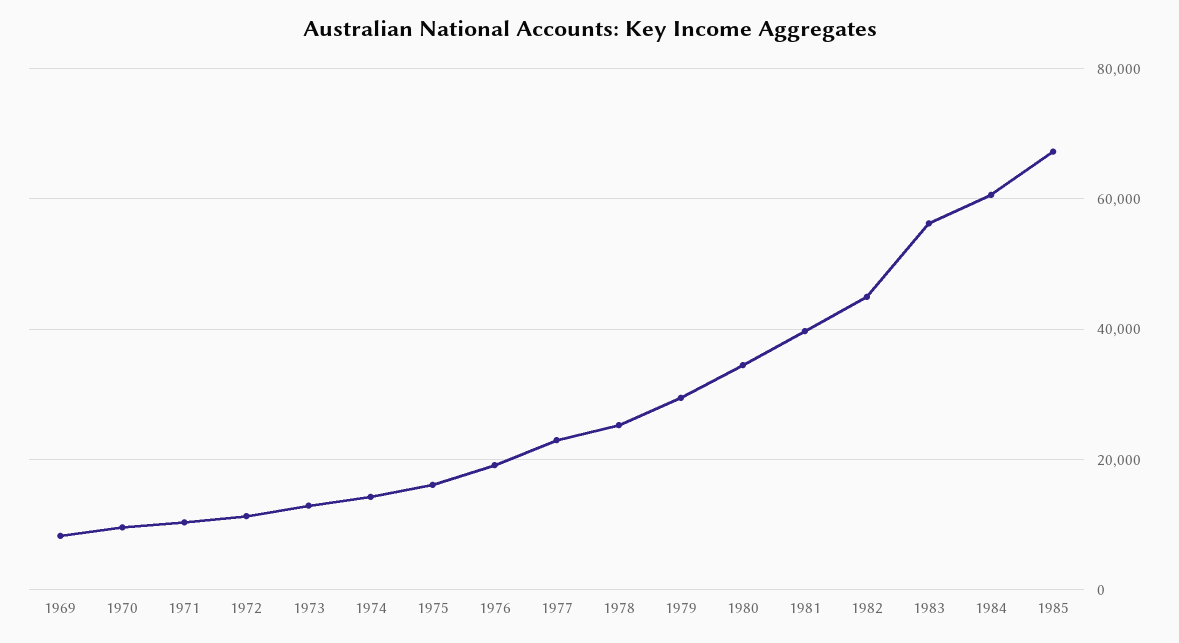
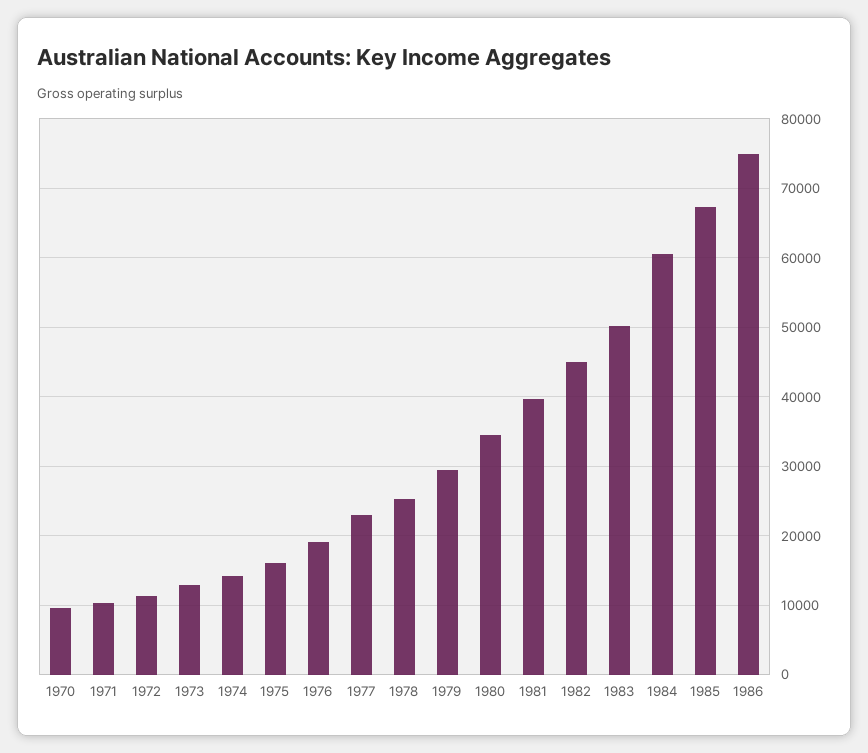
1969: 8000 -> none
1983: 56000 -> 50000
1986: none -> 75000

